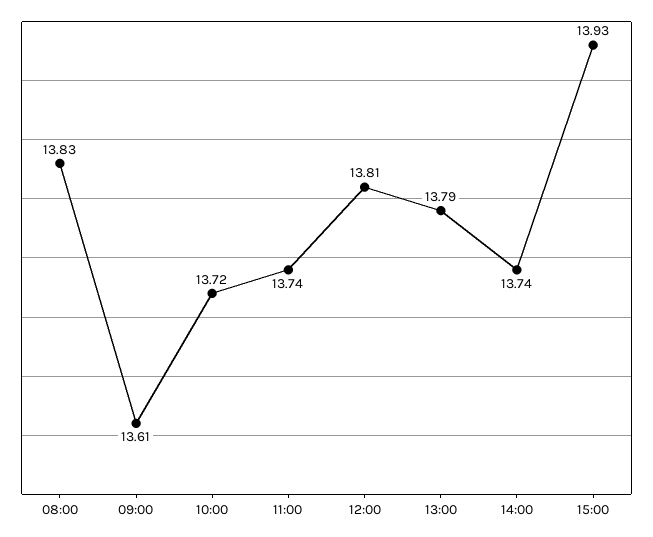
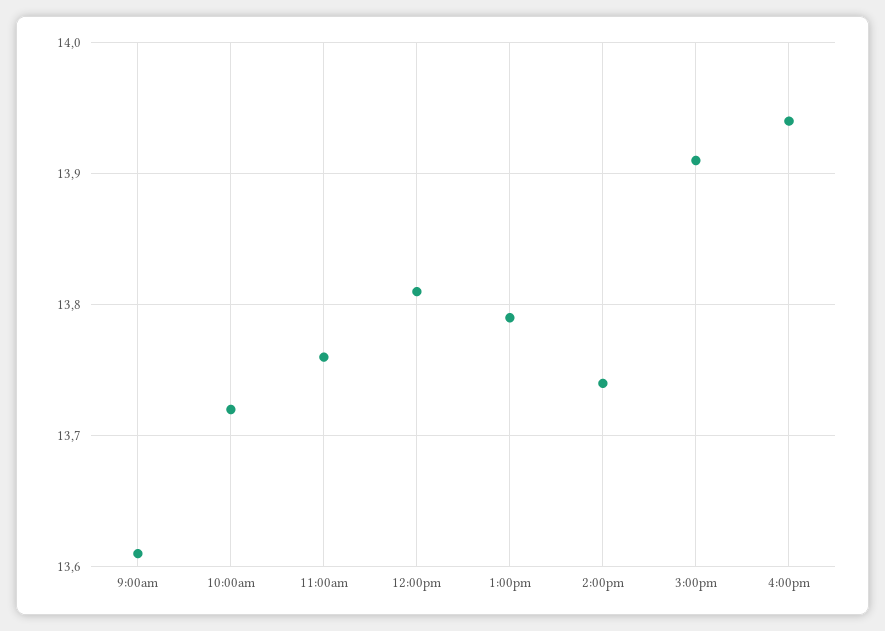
08:00: 13.83 -> none
11:00: 13.74 -> 13.76
15:00: 13.93 -> 13.91
4:00pm: none -> 13.94

